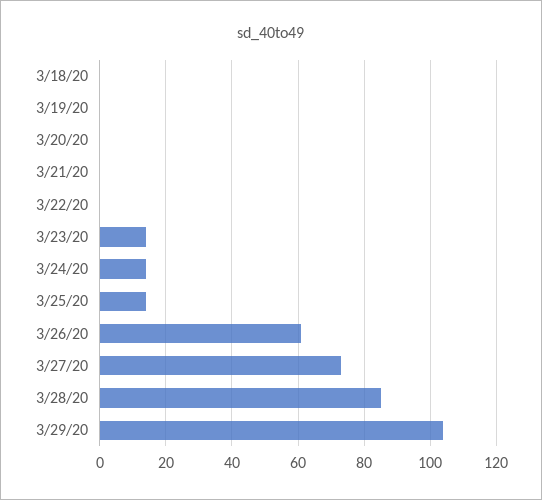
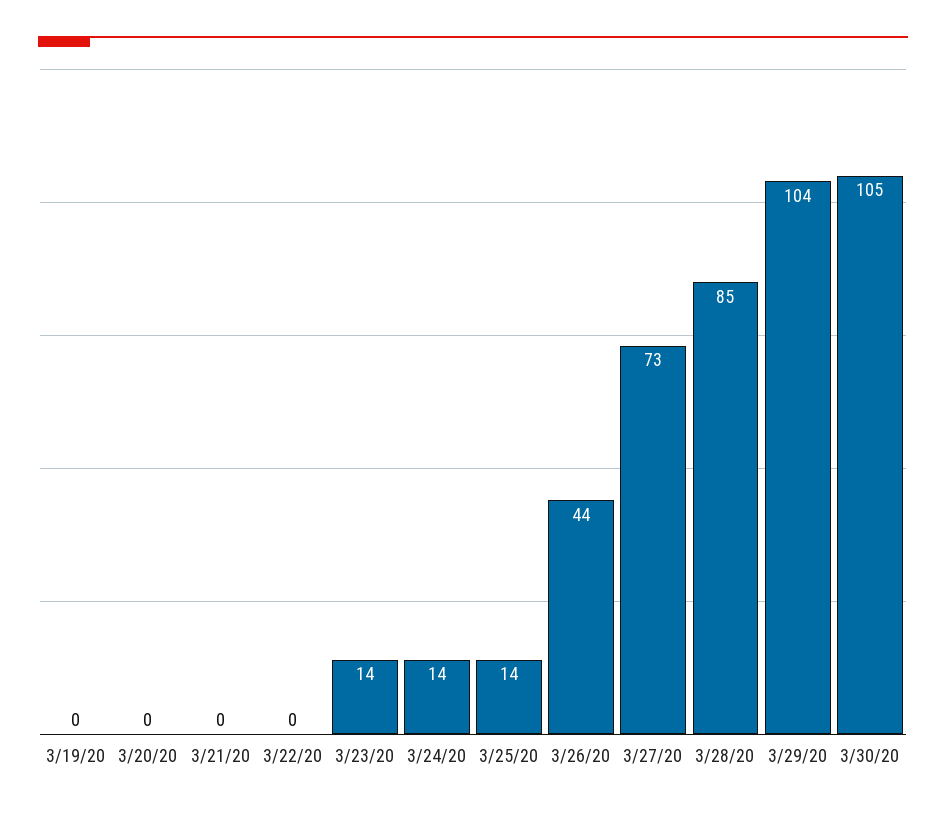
3/18/20: 0 -> none
3/26/20: 60 -> 44
3/30/20: none -> 105

